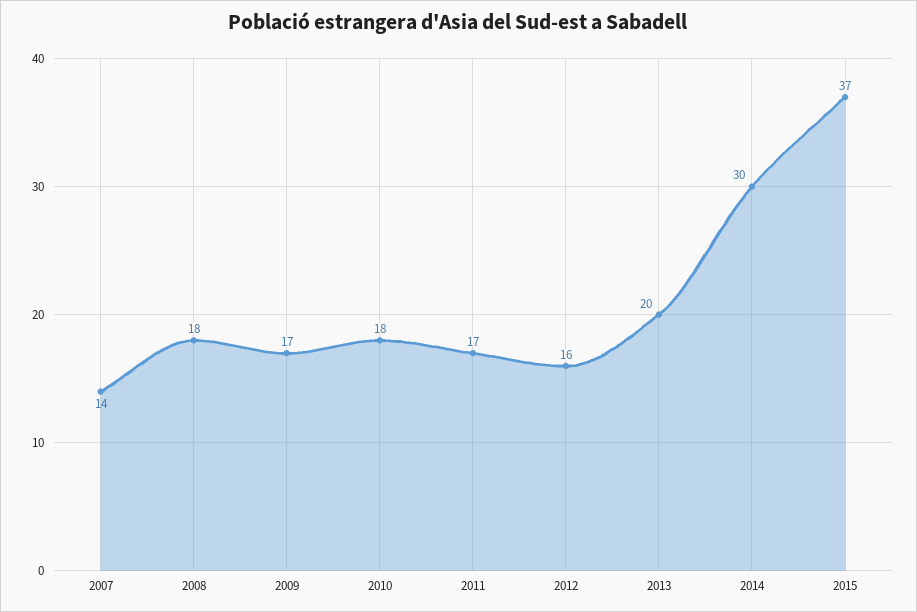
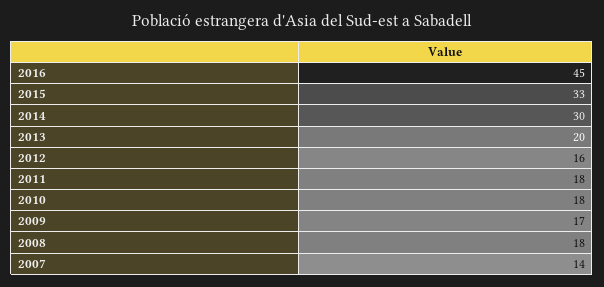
2011: 17 -> 18
2015: 37 -> 33
2016: none -> 45

